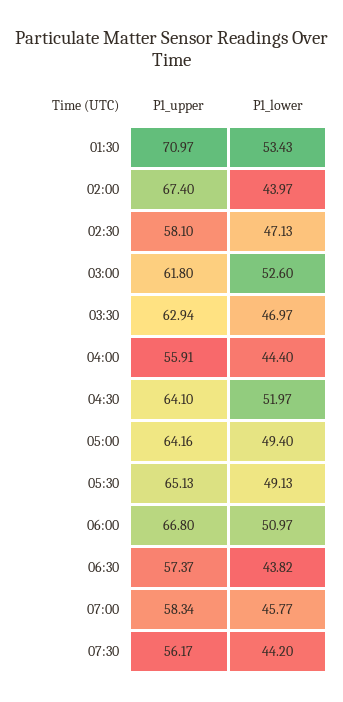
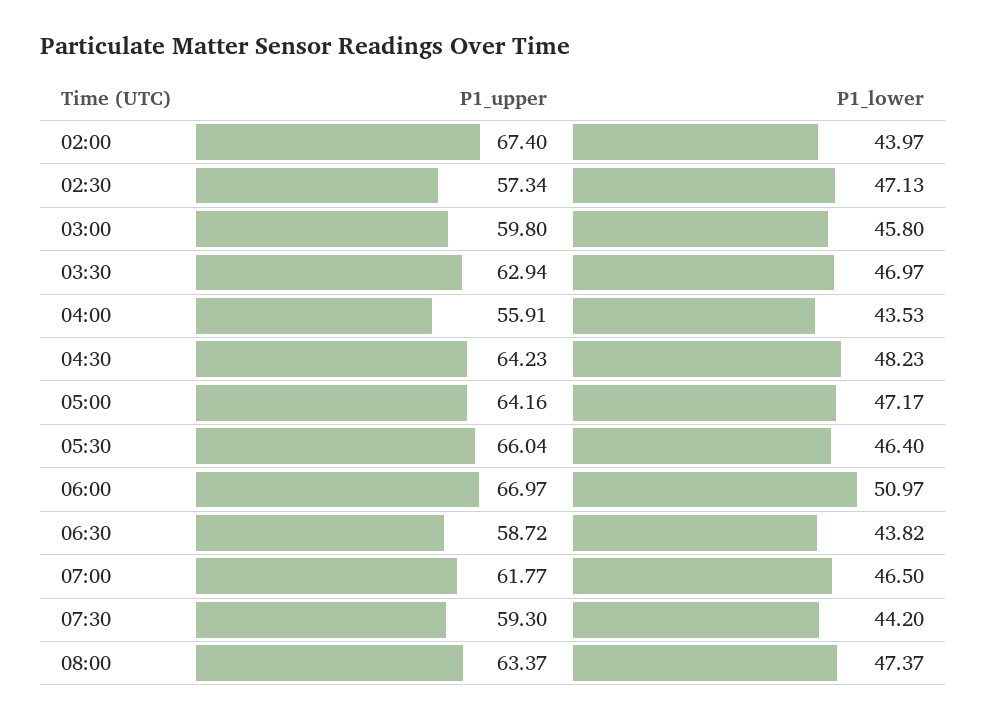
P1_upper, 01:30: 70.97 -> none
P1_lower, 01:30: 53.43 -> none
P1_upper, 02:30: 58.1 -> 57.34
P1_upper, 03:00: 61.8 -> 59.8
P1_lower, 03:00: 52.6 -> 45.8
P1_lower, 04:00: 44.4 -> 43.53
P1_upper, 04:30: 64.1 -> 64.23
P1_lower, 04:30: 51.97 -> 48.23
P1_lower, 05:00: 49.4 -> 47.17
P1_upper, 05:30: 65.13 -> 66.04
P1_lower, 05:30: 49.13 -> 46.4
P1_upper, 06:00: 66.8 -> 66.97
P1_upper, 06:30: 57.37 -> 58.72
P1_upper, 07:00: 58.34 -> 61.77
P1_lower, 07:00: 45.77 -> 46.5
P1_upper, 07:30: 56.17 -> 59.3
P1_upper, 08:00: none -> 63.37
P1_lower, 08:00: none -> 47.37

